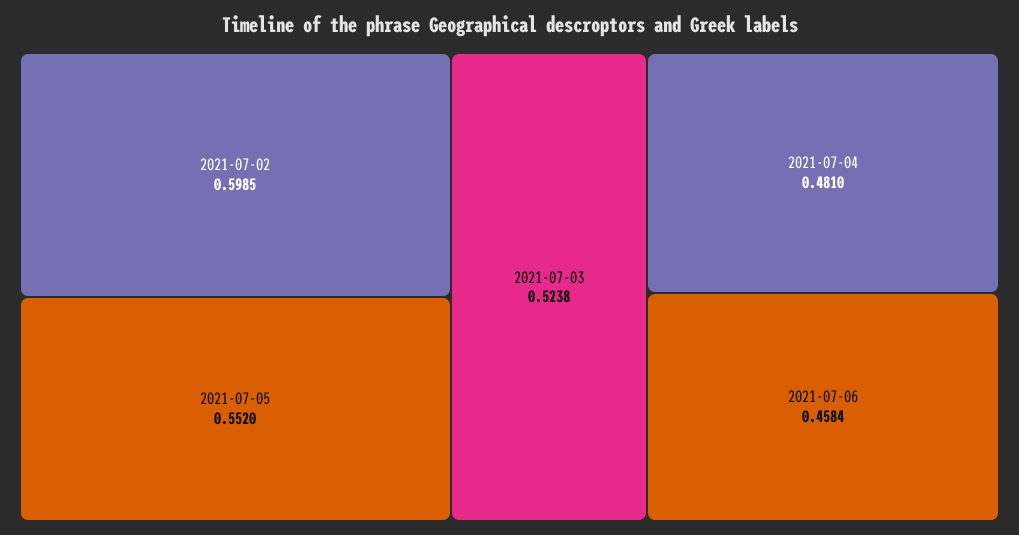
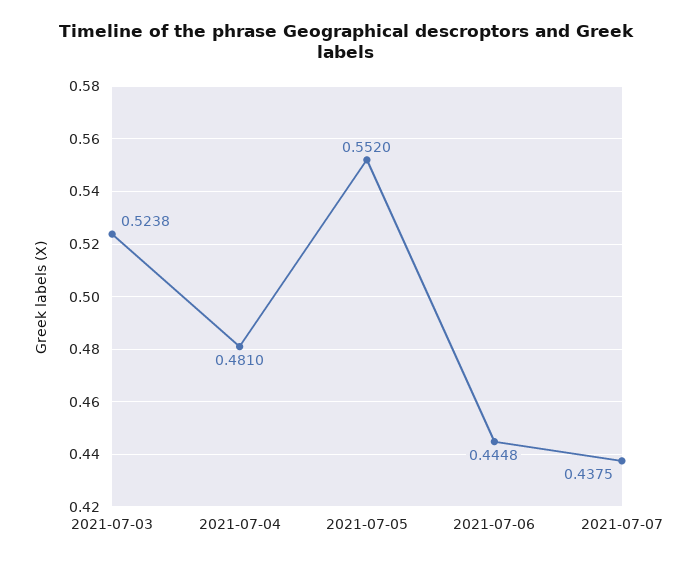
2021-07-02: 0.5985 -> none
2021-07-06: 0.4584 -> 0.4448
2021-07-07: none -> 0.4375

